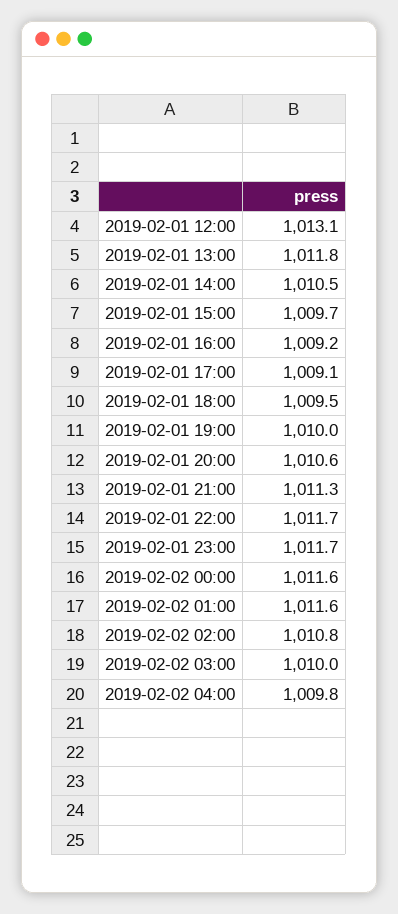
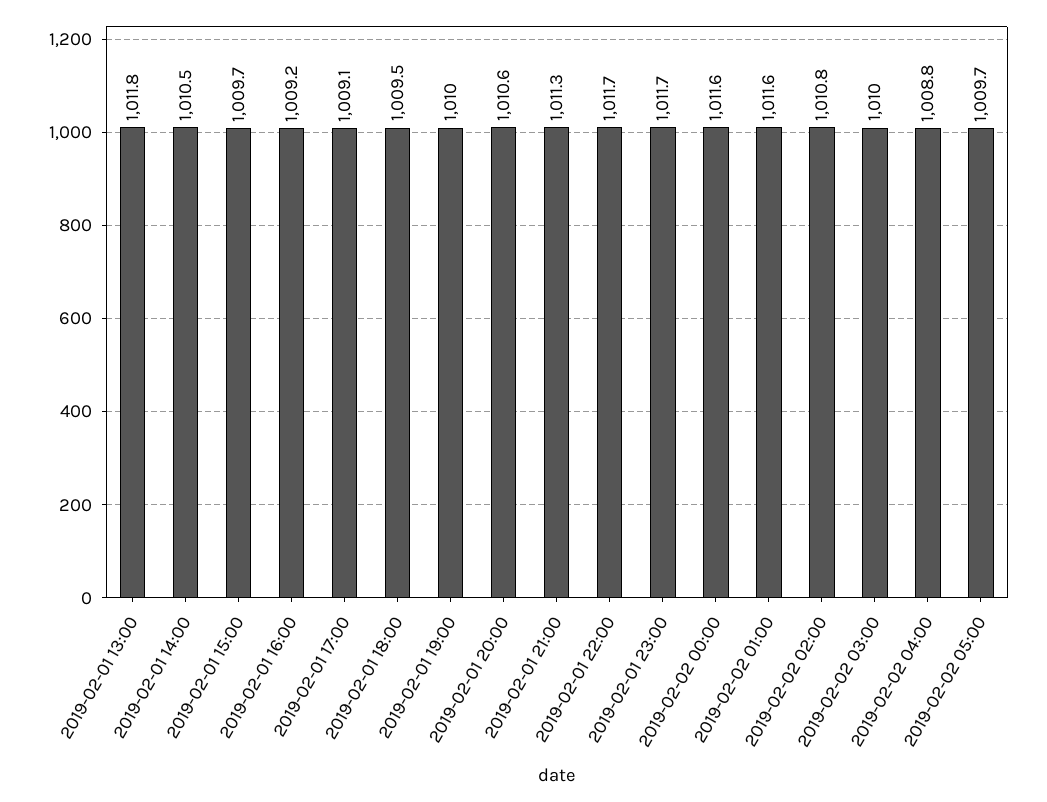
2019-02-01 12:00: 1013.1 -> none
2019-02-02 04:00: 1009.8 -> 1008.8
2019-02-02 05:00: none -> 1009.7

